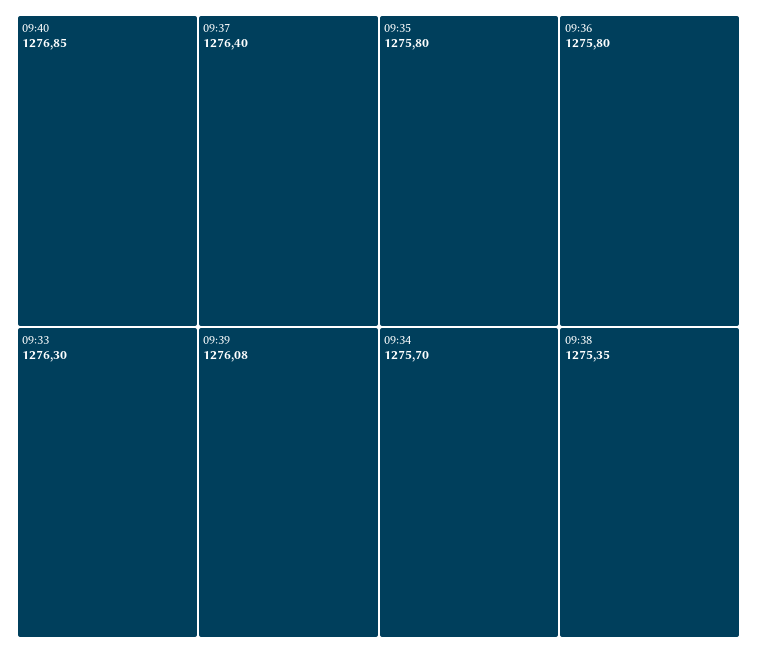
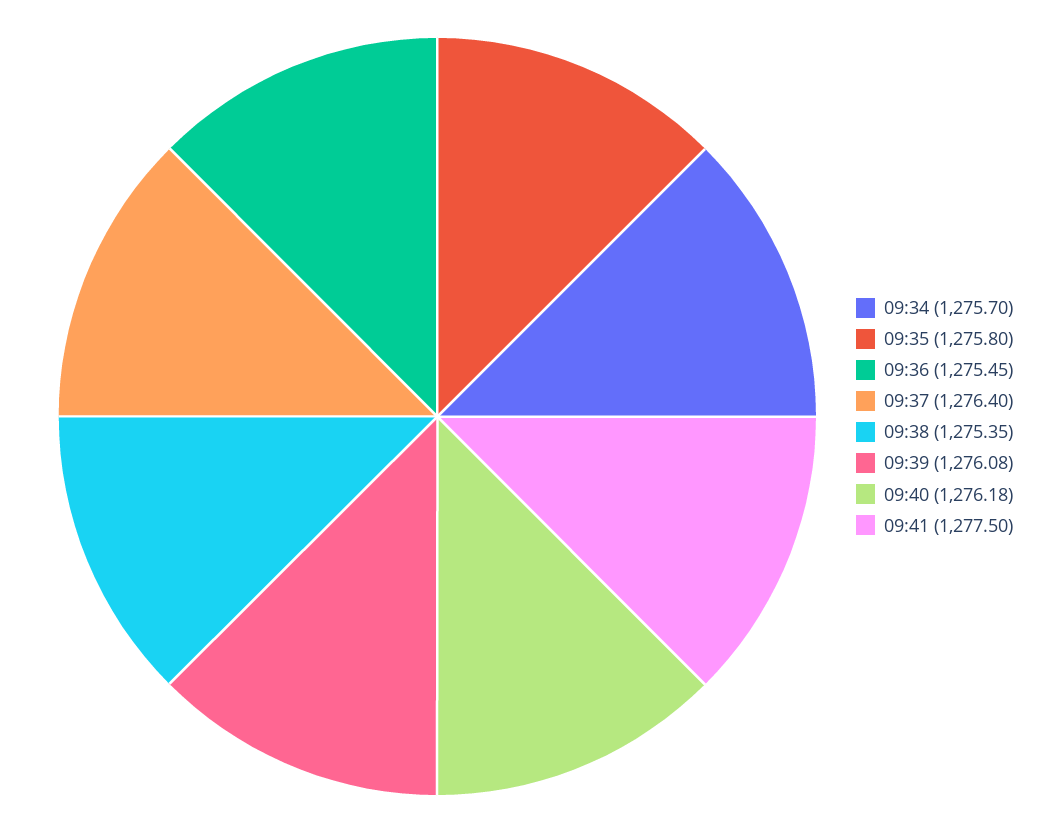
09:40: 1276.85 -> 1276.18
09:33: 1276.3 -> none
09:36: 1275.8 -> 1275.45
09:41: none -> 1277.5

